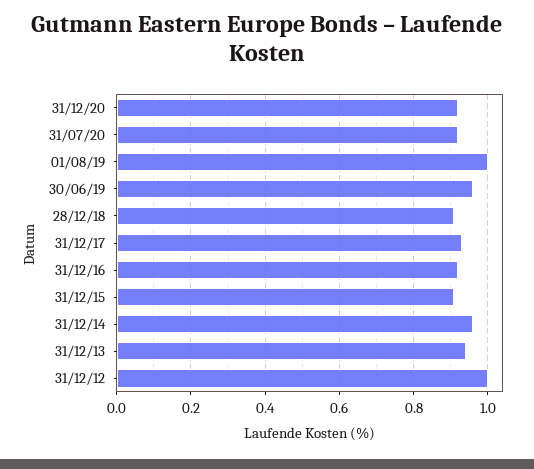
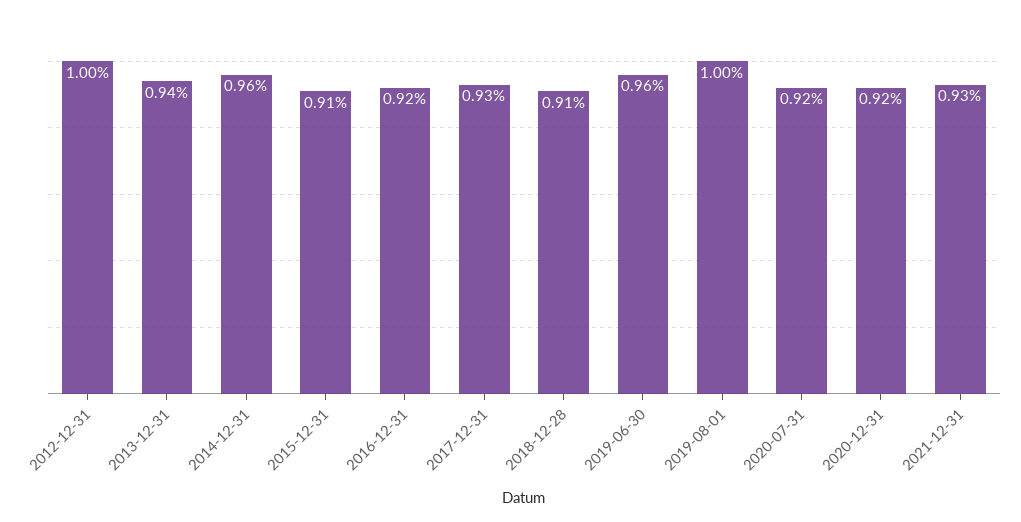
2021-12-31: none -> 0.93

